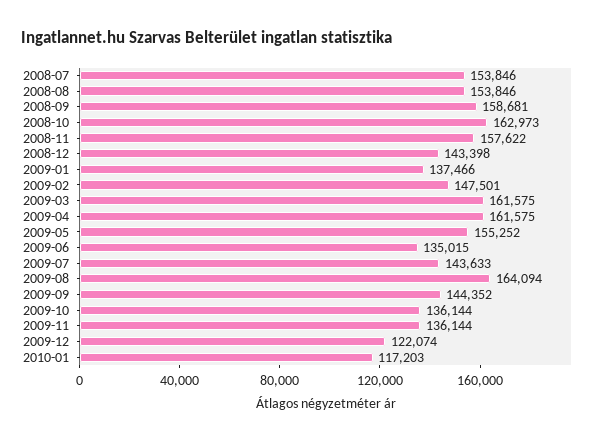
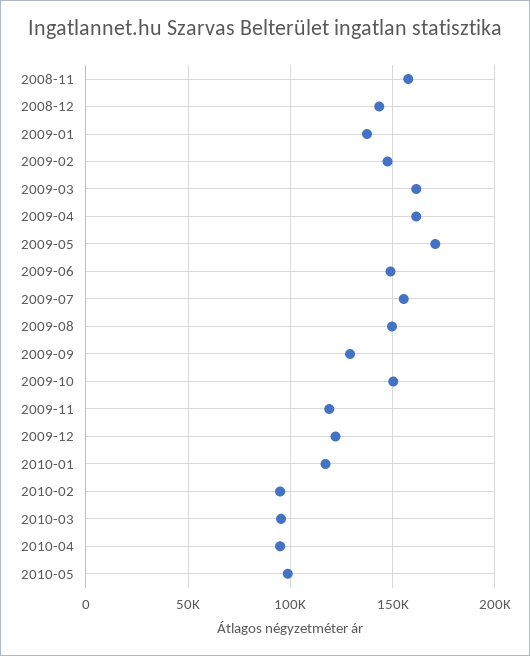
2008-07: 153846 -> none
2008-08: 153846 -> none
2008-09: 158681 -> none
2008-10: 162973 -> none
2009-05: 155252 -> 170000
2009-06: 135015 -> 150000
2009-07: 143633 -> 155000
2009-08: 164094 -> 150000
2009-09: 144352 -> 130000
2009-10: 136144 -> 150000
2009-11: 136144 -> 120000
2010-02: none -> 95000
2010-03: none -> 95000
2010-04: none -> 95000
2010-05: none -> 100000

